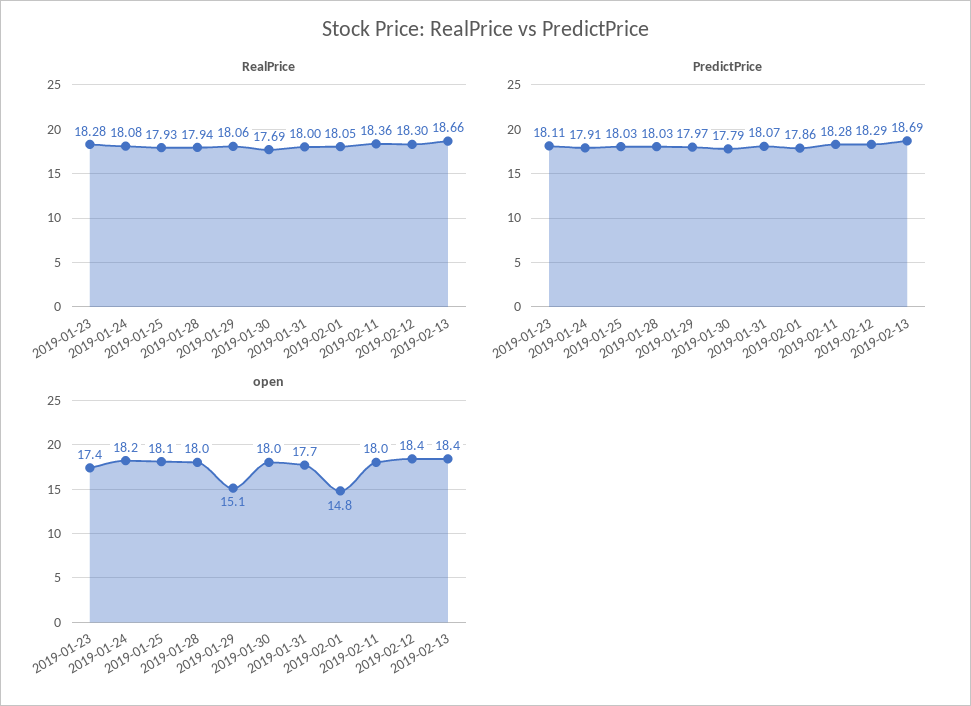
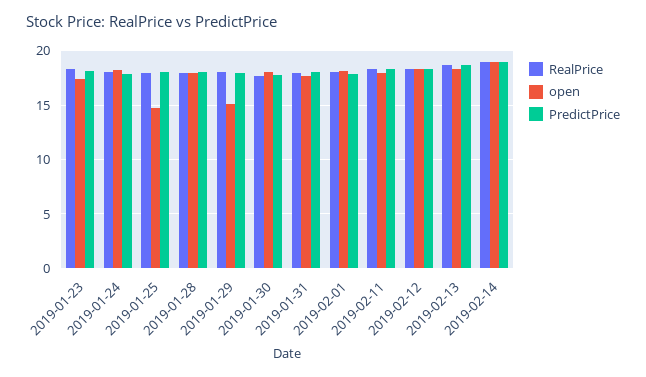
open, 2019-01-25: 18.1 -> 15
open, 2019-02-01: 14.8 -> 18
RealPrice, 2019-02-14: none -> 19
open, 2019-02-14: none -> 19
PredictPrice, 2019-02-14: none -> 19

